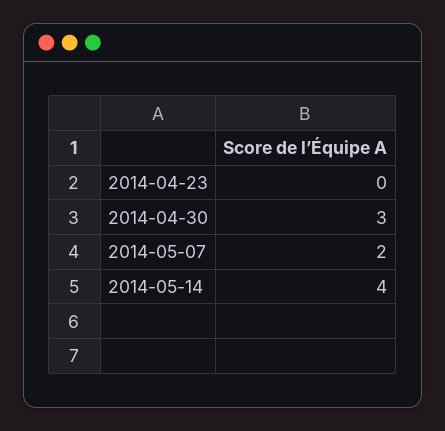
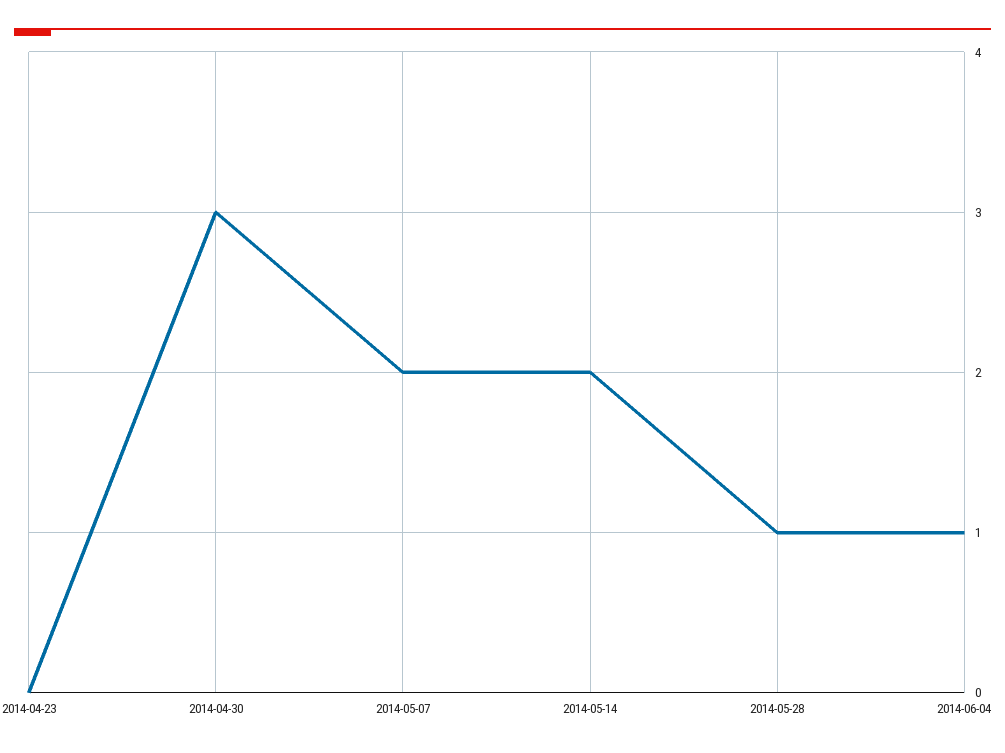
2014-05-14: 4 -> 2
2014-05-28: none -> 1
2014-06-04: none -> 1

